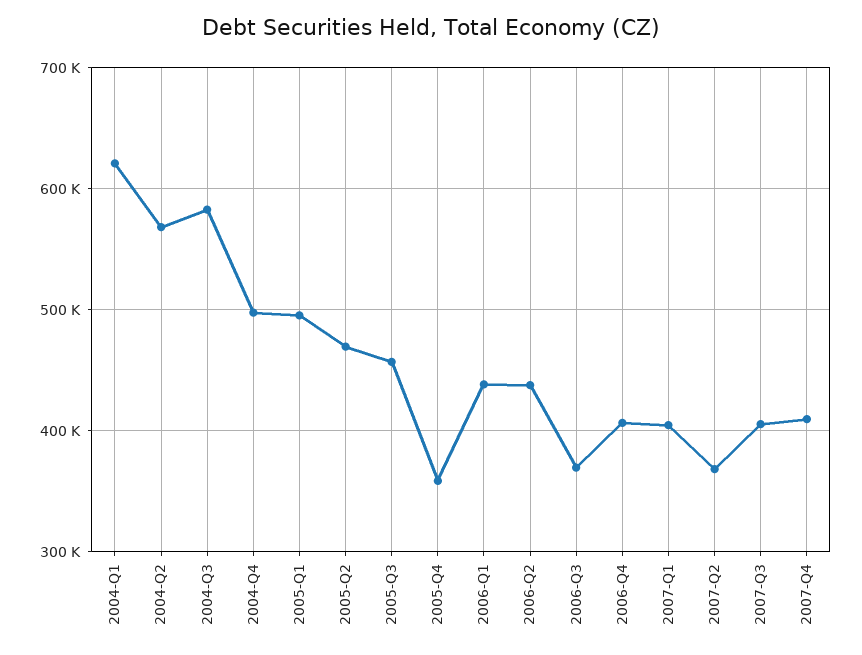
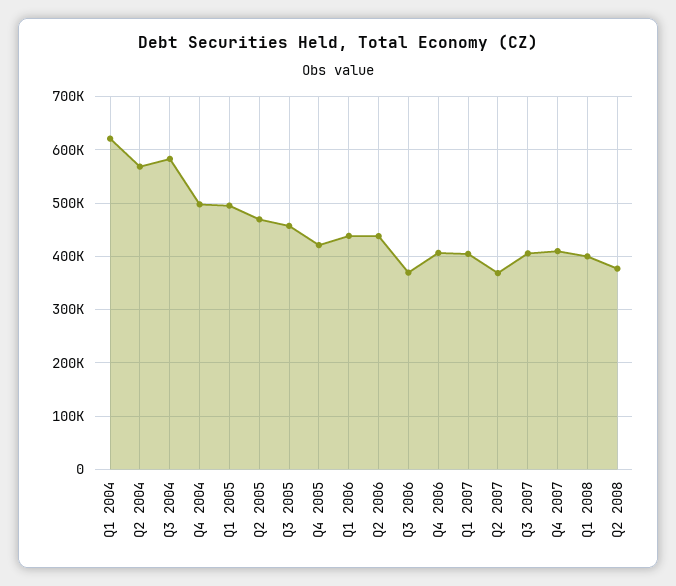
2005-Q4: 360000 -> 420000
Q1 2008: none -> 400000
Q2 2008: none -> 380000

